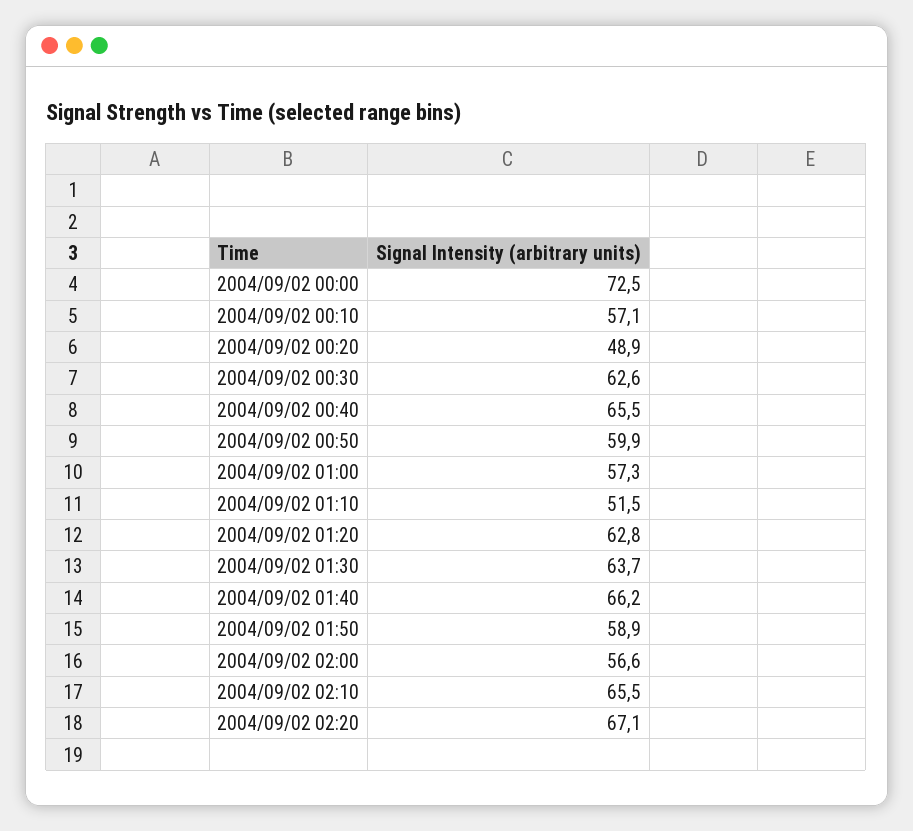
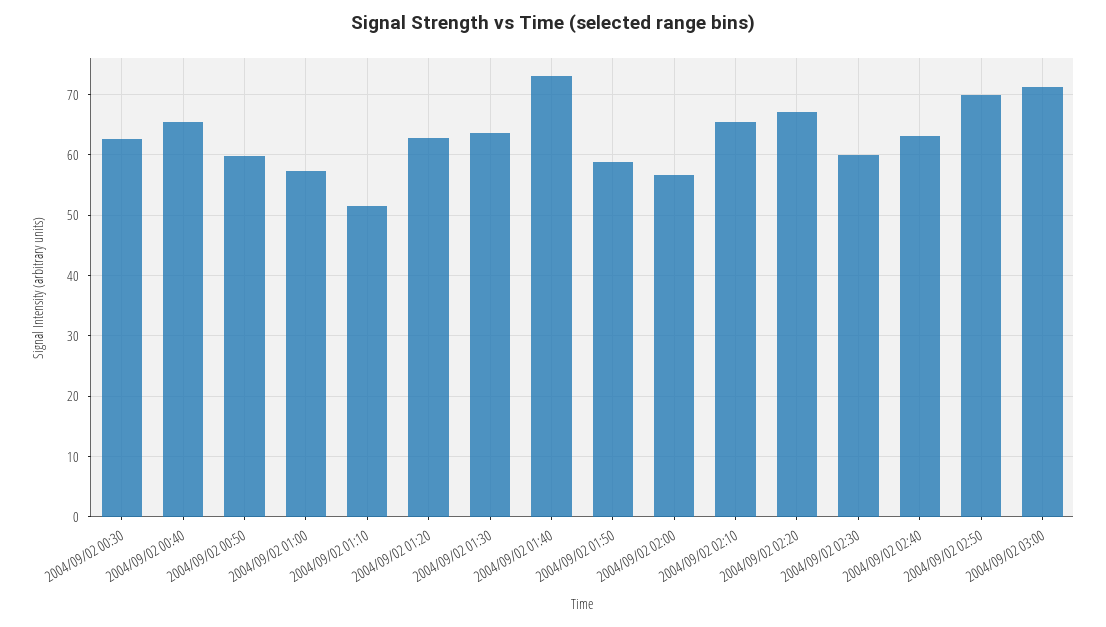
2004/09/02 00:00: 72.5 -> none
2004/09/02 00:10: 57.1 -> none
2004/09/02 00:20: 48.9 -> none
2004/09/02 01:40: 66.2 -> 73
2004/09/02 02:30: none -> 60
2004/09/02 02:40: none -> 63
2004/09/02 02:50: none -> 70
2004/09/02 03:00: none -> 71

